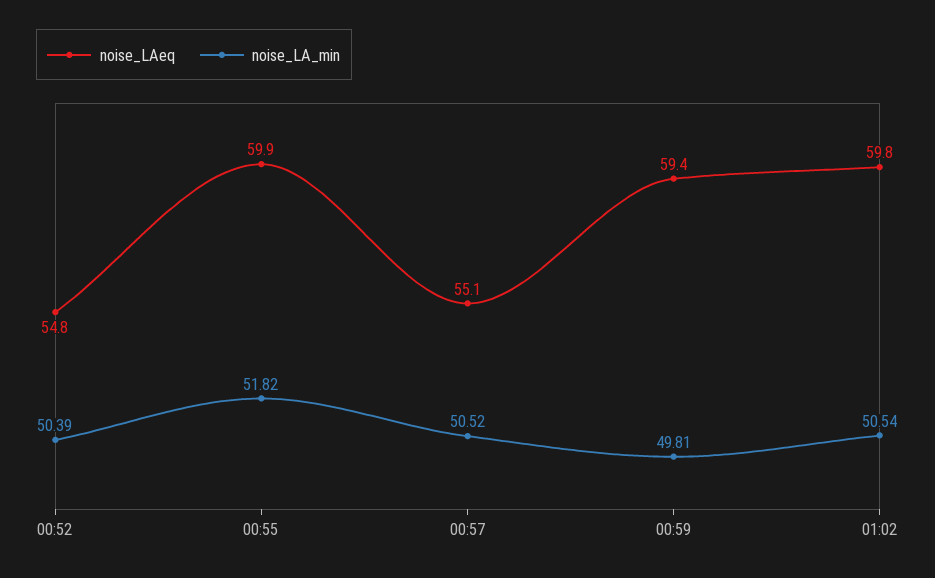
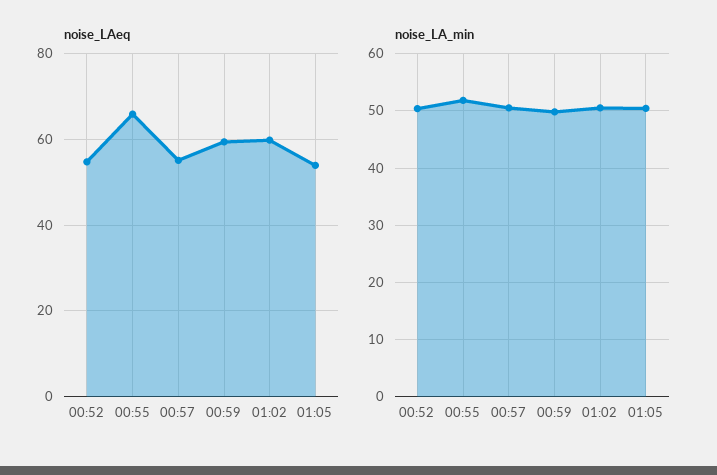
noise_LAeq, 00:55: 59.9 -> 66
noise_LAeq, 01:05: none -> 54
noise_LA_min, 01:05: none -> 50

